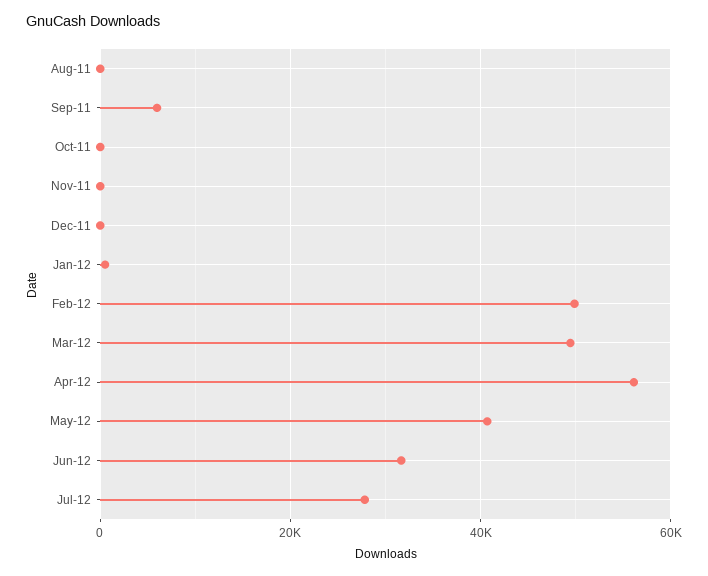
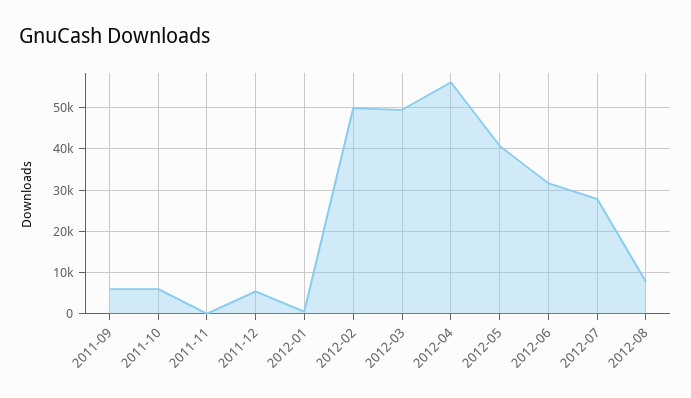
Aug-11: 0 -> none
Oct-11: 0 -> 6000
Dec-11: 0 -> 6000
2012-08: none -> 8000

